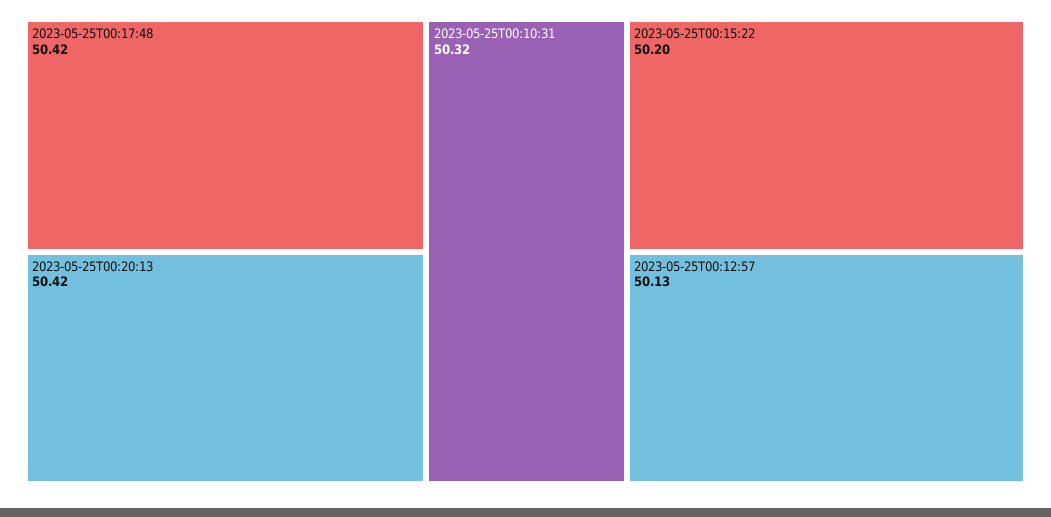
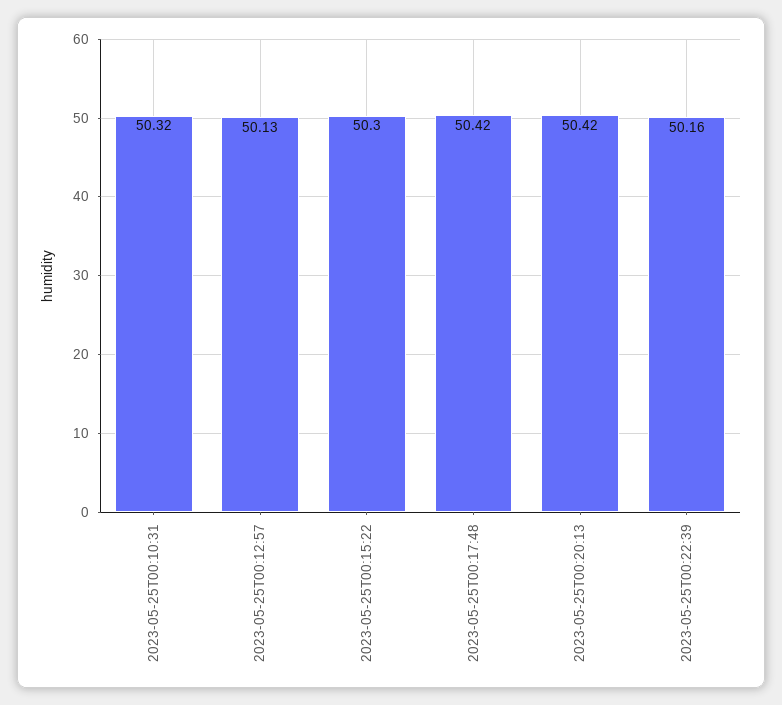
2023-05-25T00:15:22: 50.2 -> 50.3
2023-05-25T00:22:39: none -> 50.16

